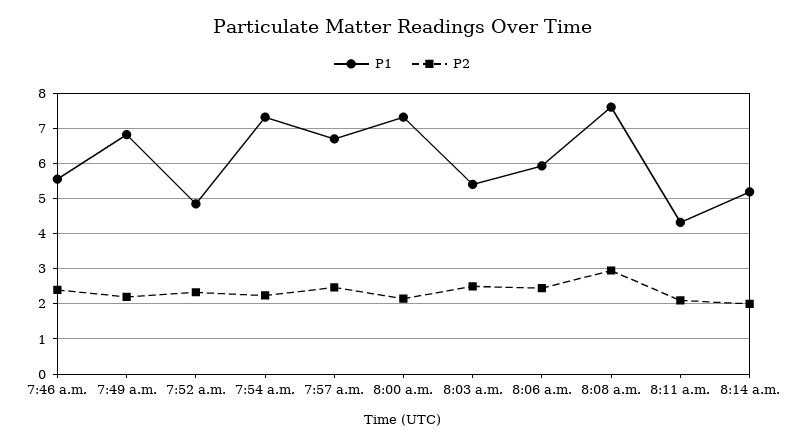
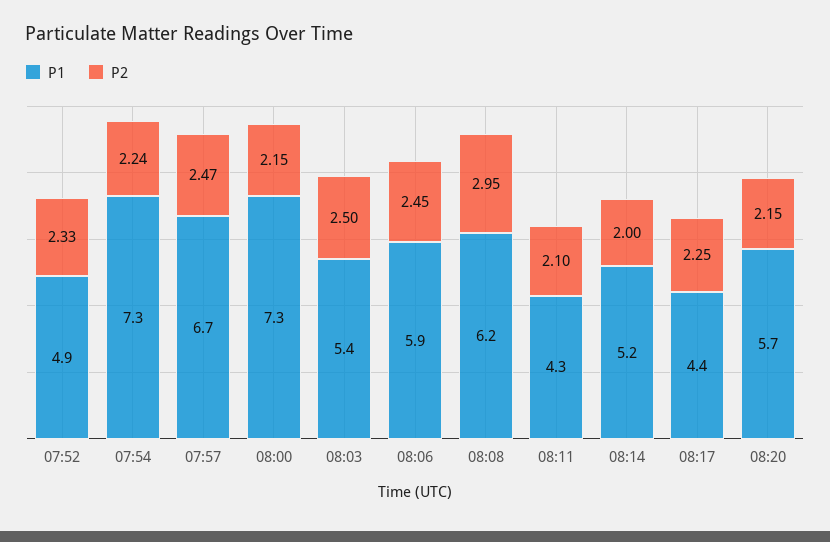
P1, 7:46 a.m.: 5.6 -> none
P2, 7:46 a.m.: 2.4 -> none
P1, 7:49 a.m.: 6.8 -> none
P2, 7:49 a.m.: 2.2 -> none
P1, 8:08 a.m.: 7.6 -> 6.2
P1, 08:17: none -> 4.4
P2, 08:17: none -> 2.25
P1, 08:20: none -> 5.7
P2, 08:20: none -> 2.15

